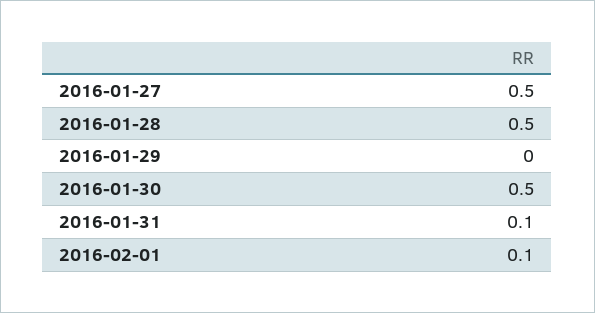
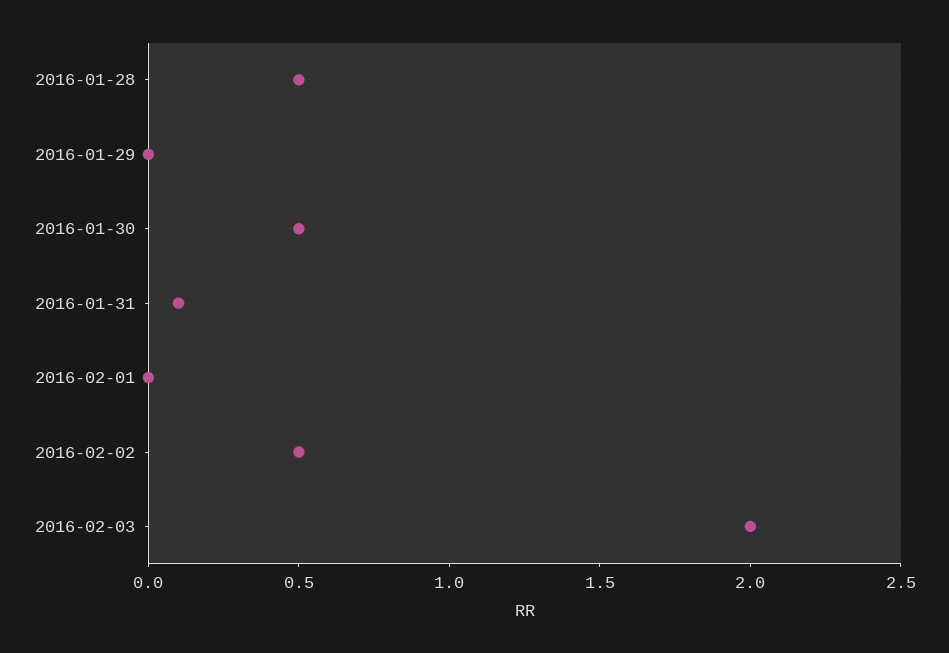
2016-01-27: 0.5 -> none
2016-02-01: 0.1 -> 0
2016-02-02: none -> 0.5
2016-02-03: none -> 2

